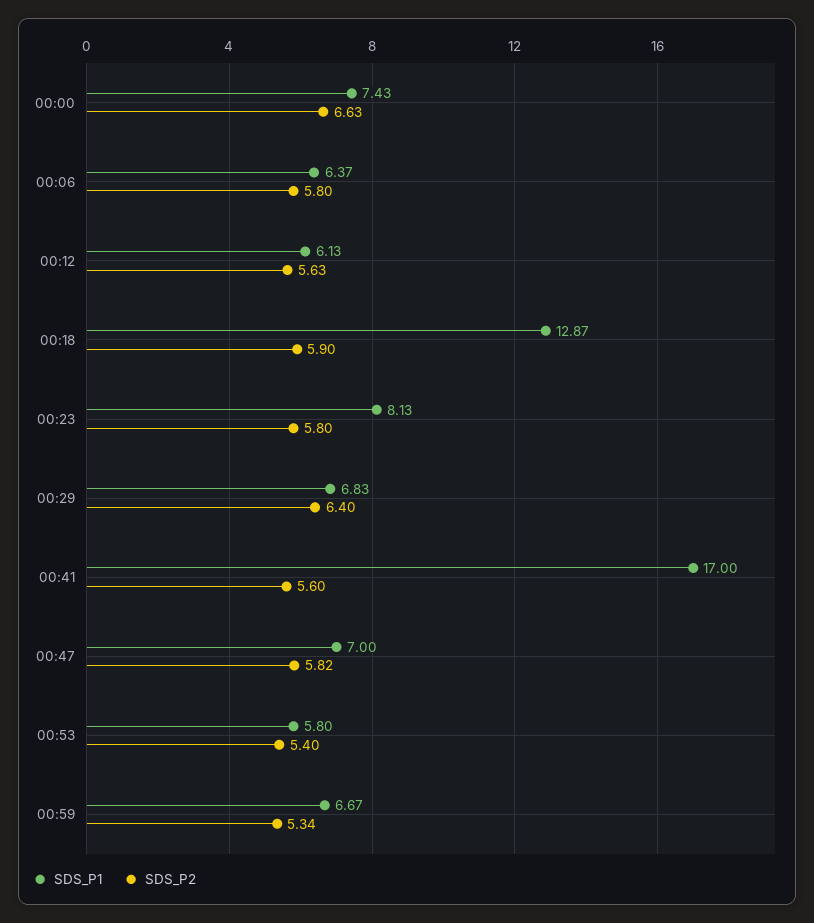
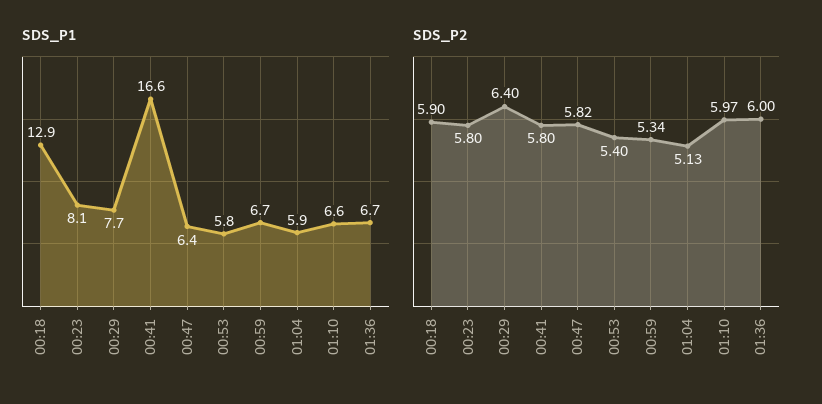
SDS_P1, 00:00: 7.43 -> none
SDS_P2, 00:00: 6.63 -> none
SDS_P1, 00:06: 6.37 -> none
SDS_P2, 00:06: 5.8 -> none
SDS_P1, 00:12: 6.13 -> none
SDS_P2, 00:12: 5.63 -> none
SDS_P1, 00:29: 6.83 -> 7.7
SDS_P1, 00:41: 17 -> 16.6
SDS_P2, 00:41: 5.6 -> 5.8
SDS_P1, 00:47: 7 -> 6.4
SDS_P1, 01:04: none -> 5.9
SDS_P1, 01:10: none -> 6.6
SDS_P1, 01:36: none -> 6.7
SDS_P2, 01:04: none -> 5.13
SDS_P2, 01:10: none -> 5.97
SDS_P2, 01:36: none -> 6

